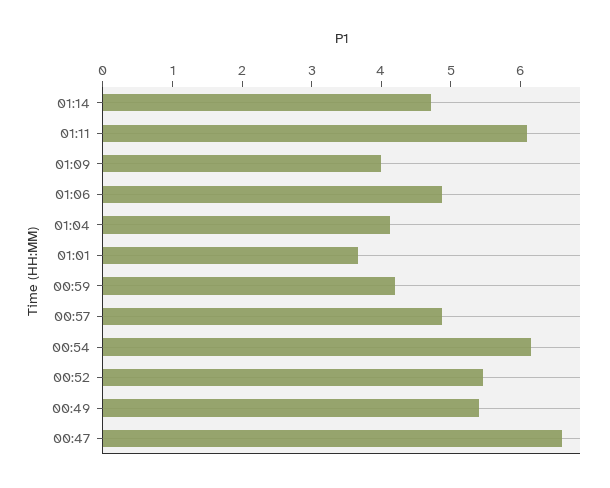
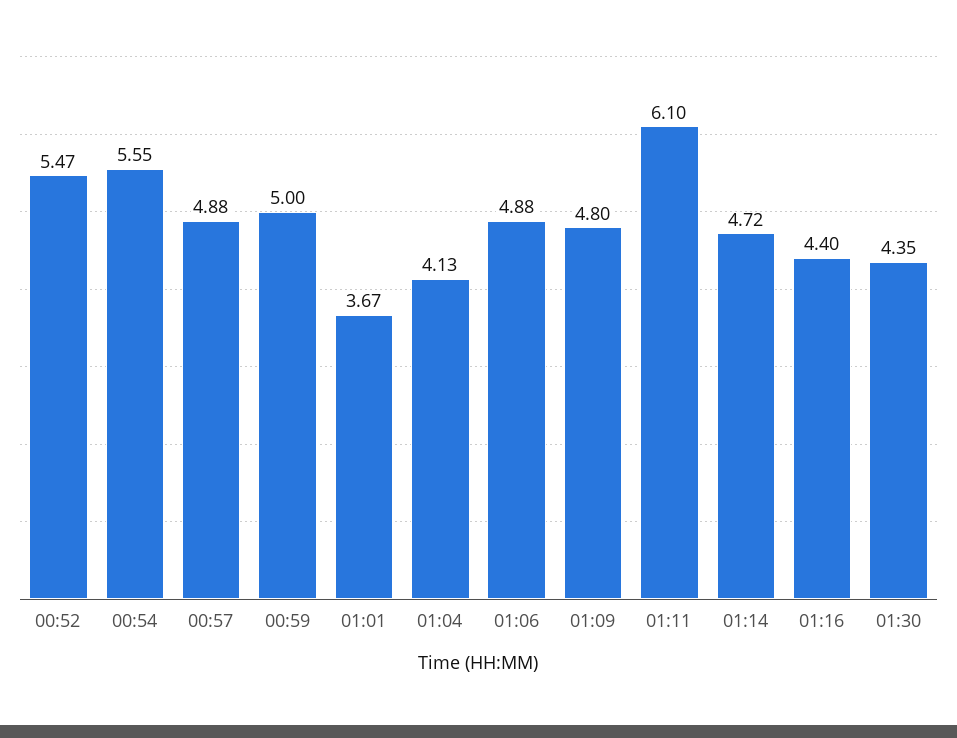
01:09: 4 -> 4.8
00:59: 4.2 -> 5
00:54: 6.2 -> 5.55
00:49: 5.4 -> none
00:47: 6.6 -> none
01:16: none -> 4.4
01:30: none -> 4.35

